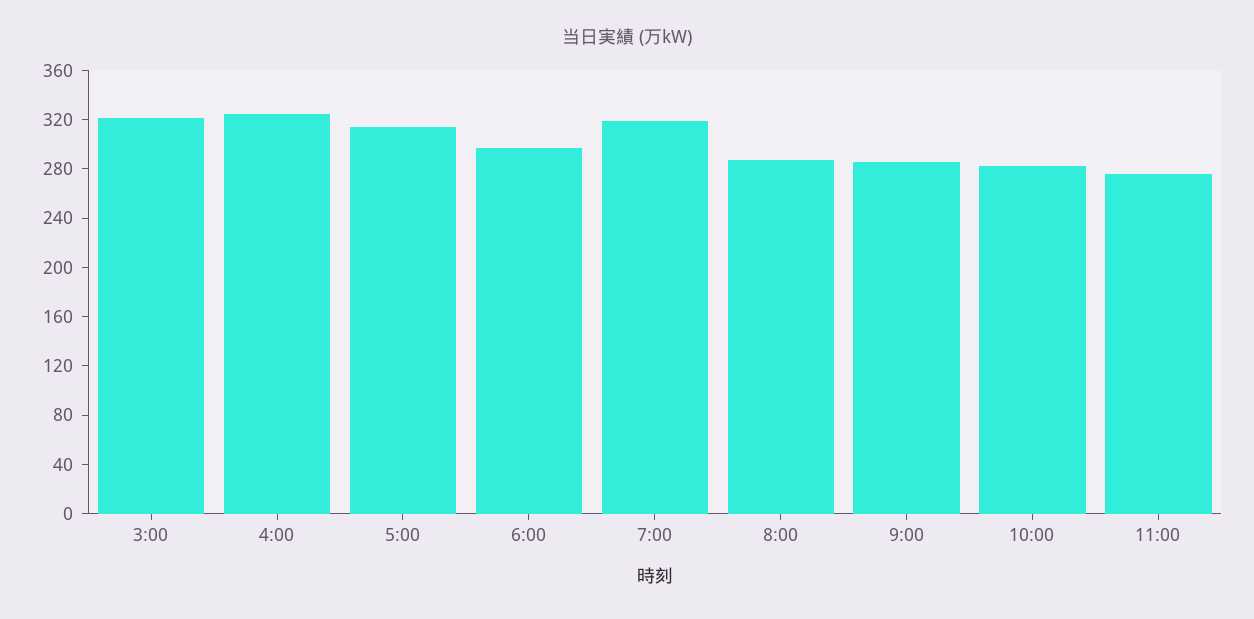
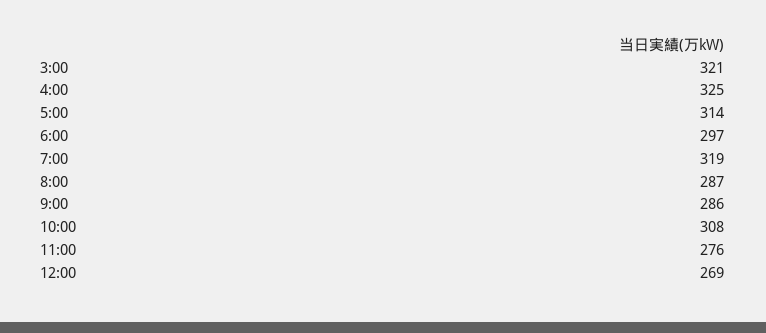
10:00: 280 -> 308
12:00: none -> 269

